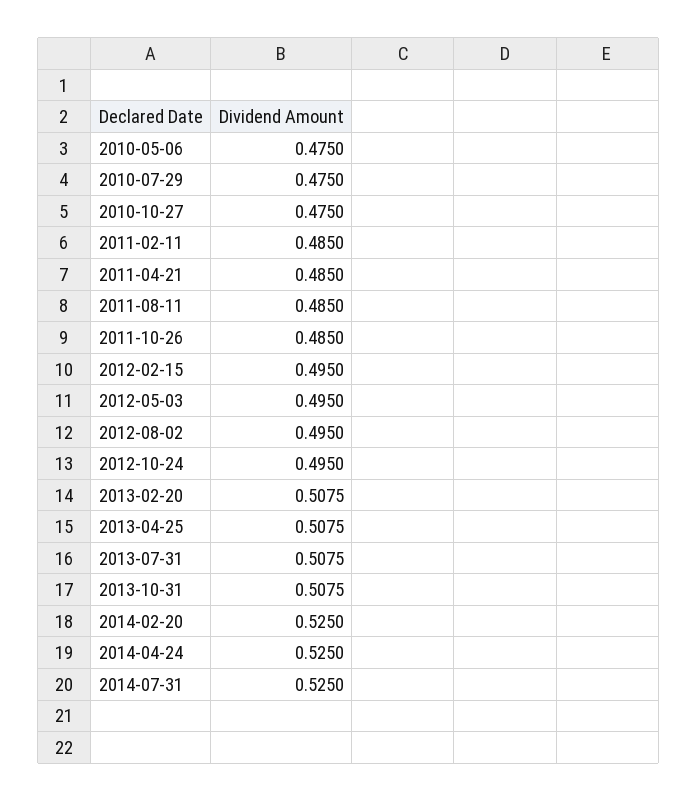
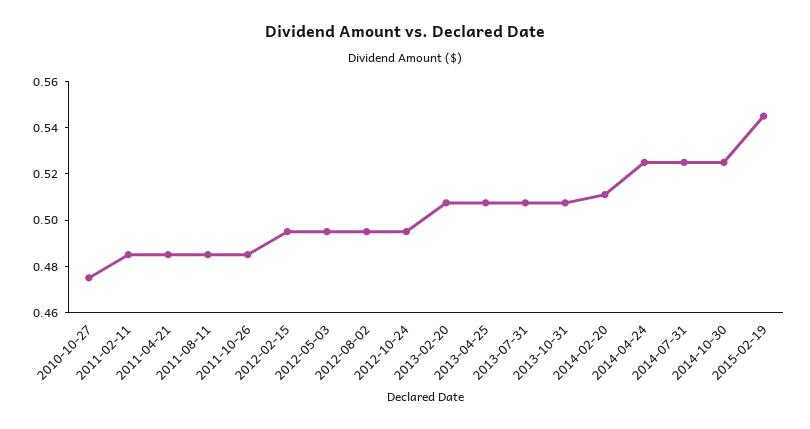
2010-05-06: 0.475 -> none
2010-07-29: 0.475 -> none
2014-02-20: 0.525 -> 0.51
2014-10-30: none -> 0.525
2015-02-19: none -> 0.545

